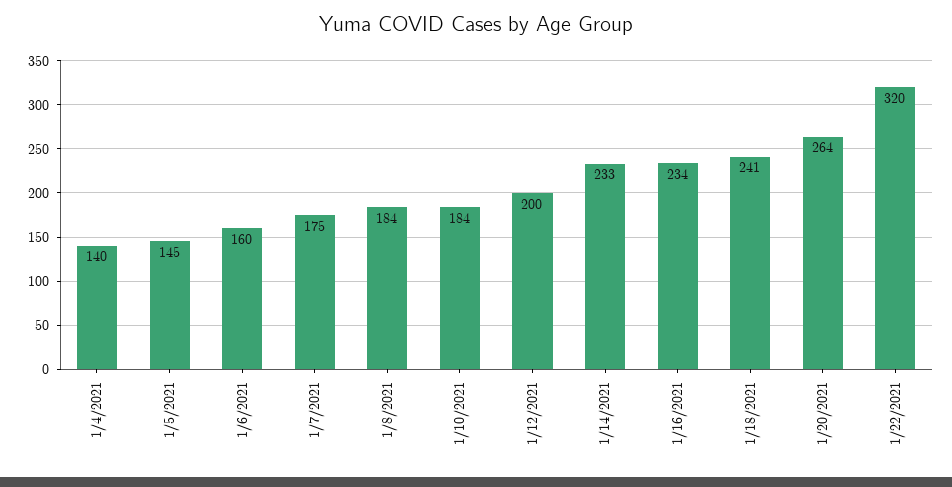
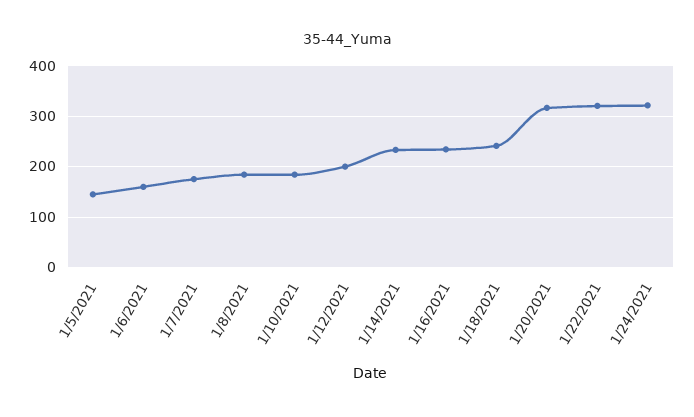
1/4/2021: 140 -> none
1/20/2021: 264 -> 320
1/24/2021: none -> 320

